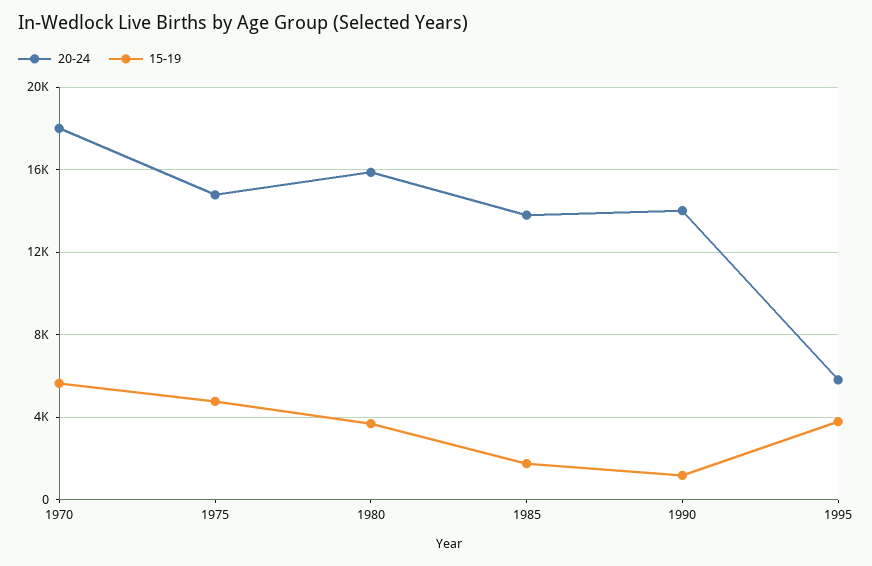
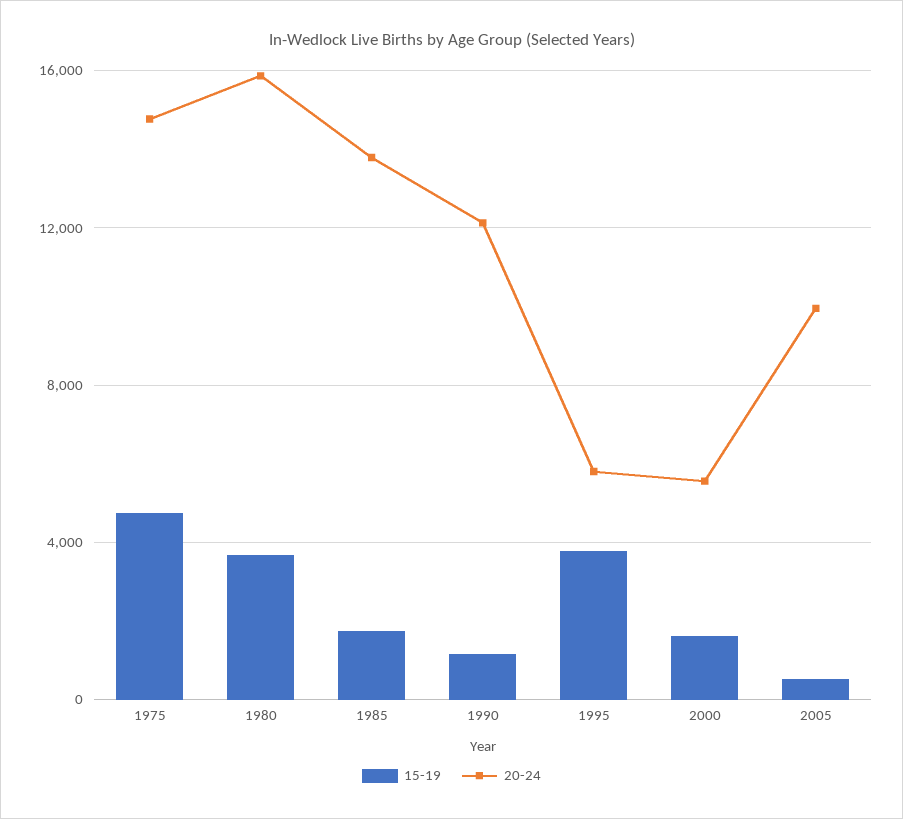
20-24, 1970: 18000 -> none
15-19, 1970: 5500 -> none
20-24, 1990: 14000 -> 12000
15-19, 2000: none -> 1500
20-24, 2000: none -> 5500
15-19, 2005: none -> 500
20-24, 2005: none -> 10000

